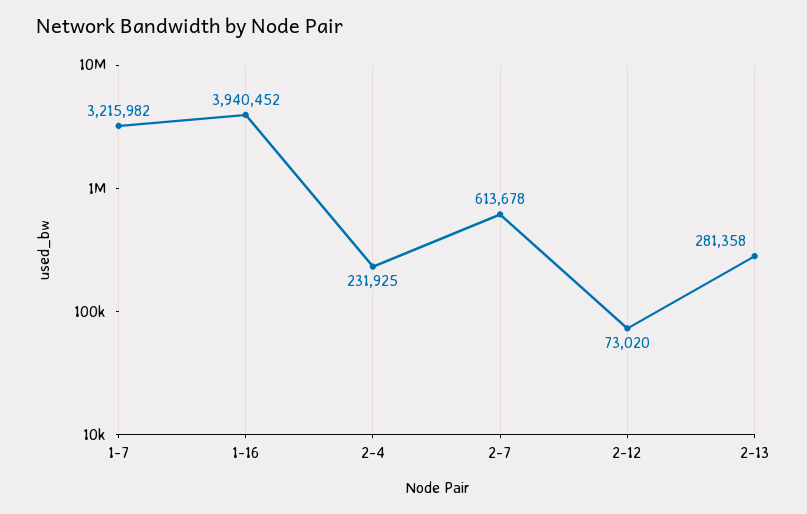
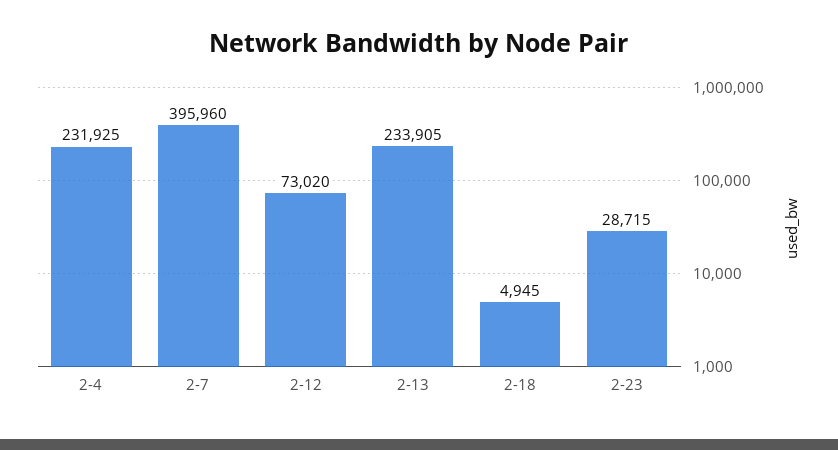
1-7: 3215982 -> none
1-16: 3940452 -> none
2-7: 613678 -> 395960
2-13: 281358 -> 233905
2-18: none -> 4945
2-23: none -> 28715

